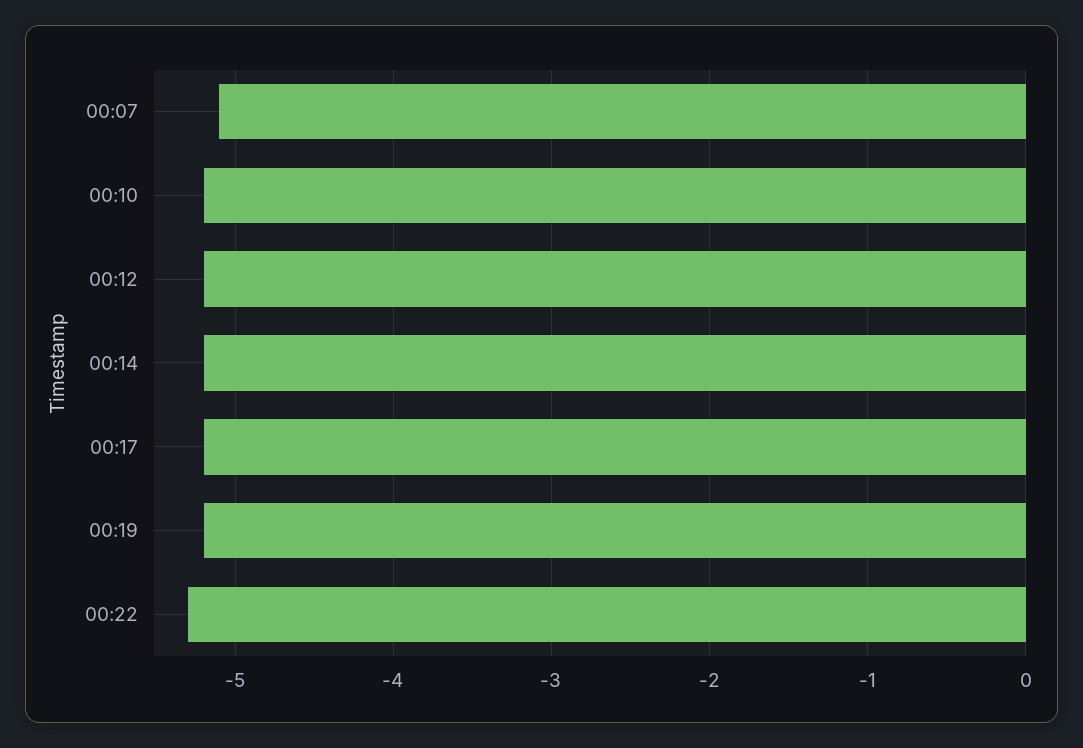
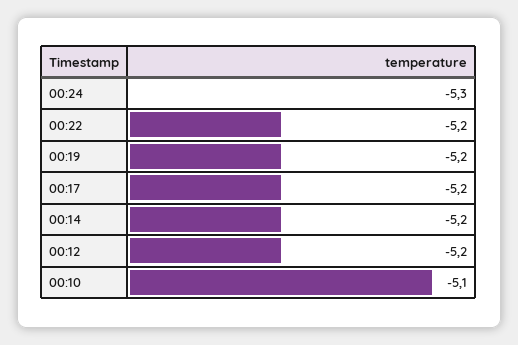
00:07: -5.1 -> none
00:10: -5.2 -> -5.1
00:22: -5.3 -> -5.2
00:24: none -> -5.3

